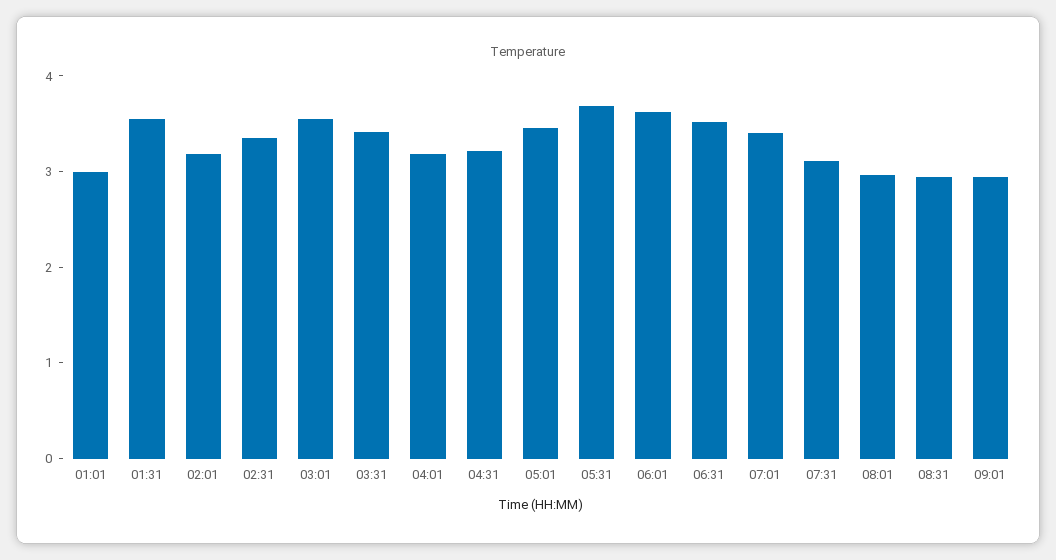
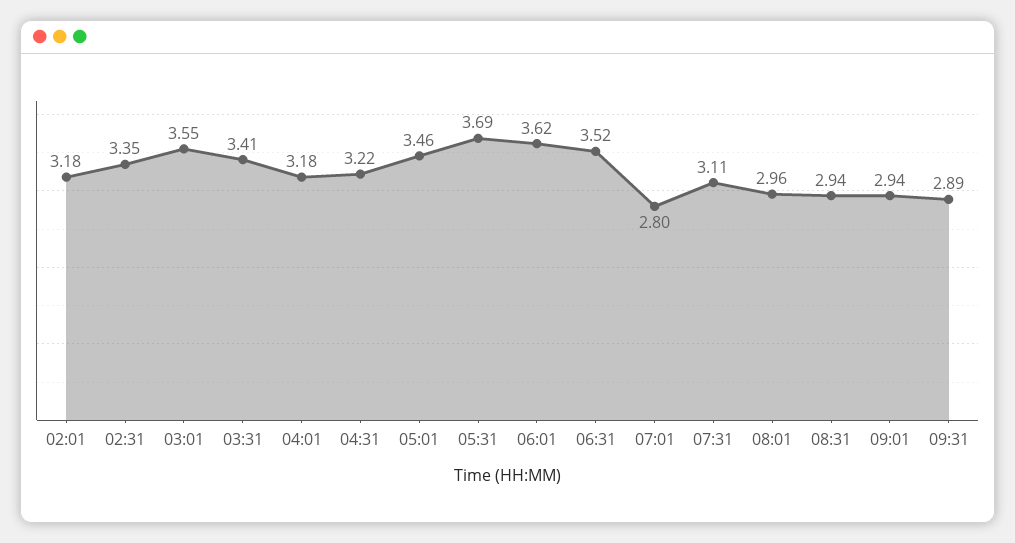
01:01: 3 -> none
01:31: 3.6 -> none
07:01: 3.4 -> 2.8
09:31: none -> 2.89

